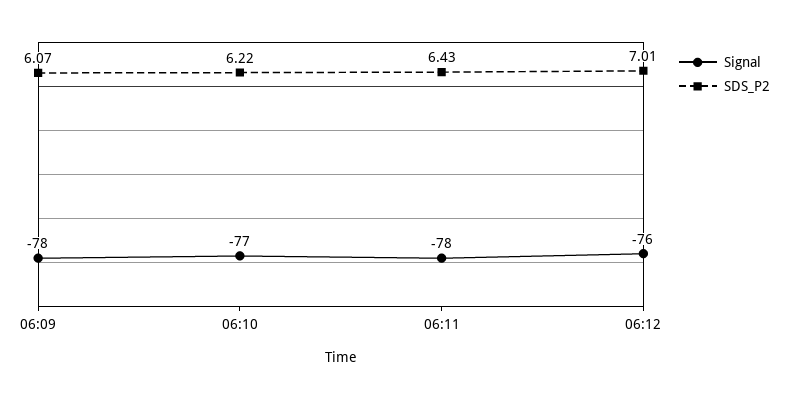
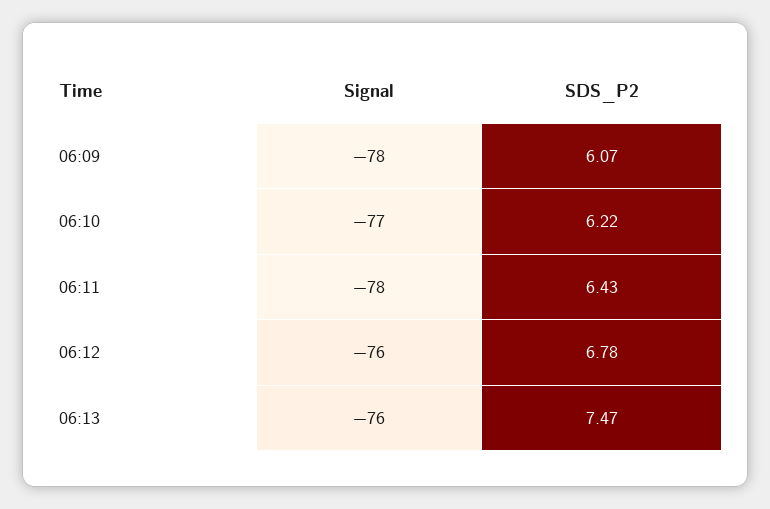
SDS_P2, 06:12: 7.01 -> 6.78
Signal, 06:13: none -> -76
SDS_P2, 06:13: none -> 7.47

